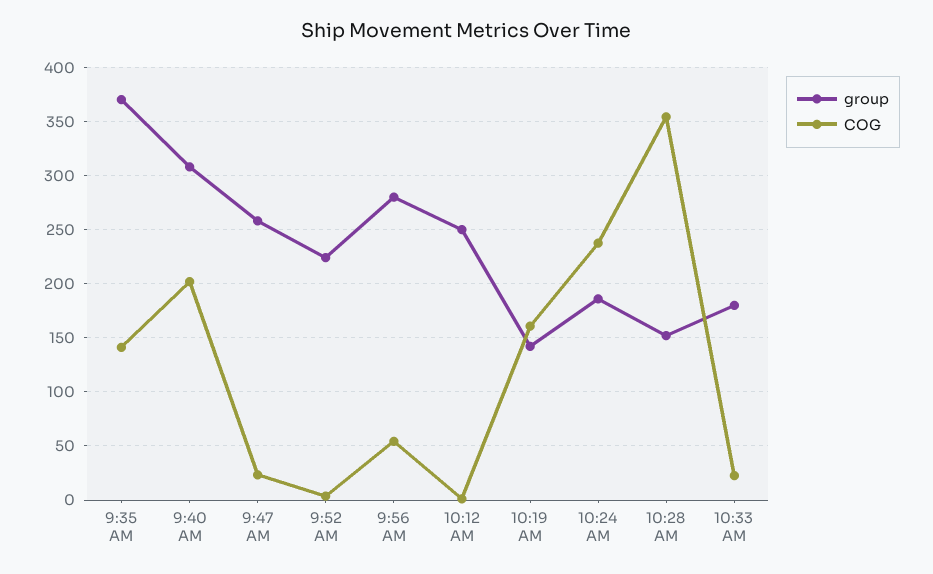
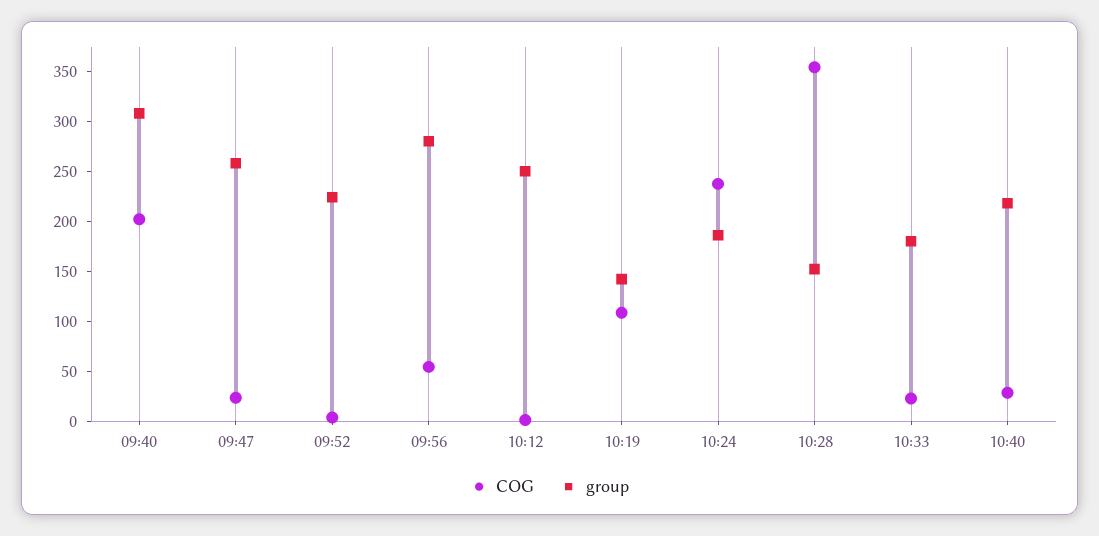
group, 9:35 AM: 370 -> none
COG, 9:35 AM: 140 -> none
COG, 10:19 AM: 160 -> 110
COG, 10:40: none -> 30
group, 10:40: none -> 220

